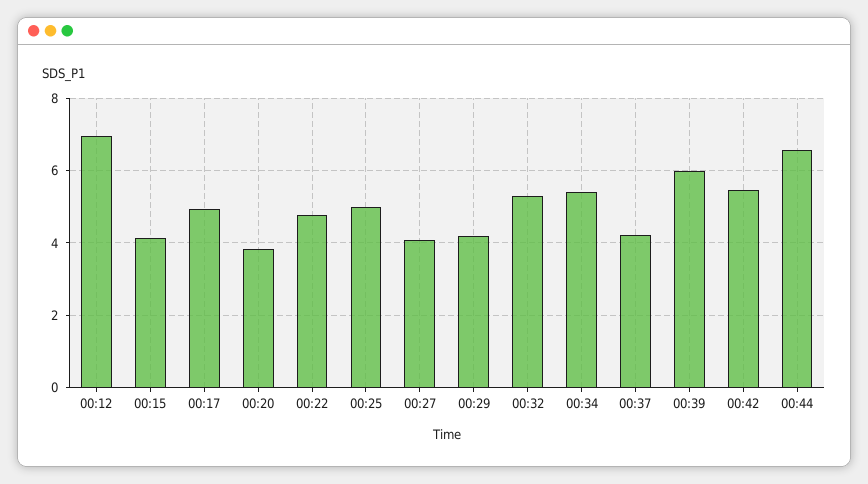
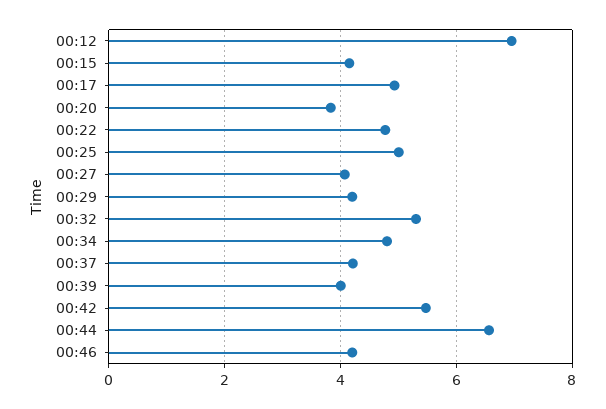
00:34: 5.4 -> 4.8
00:39: 6 -> 4
00:46: none -> 4.2

